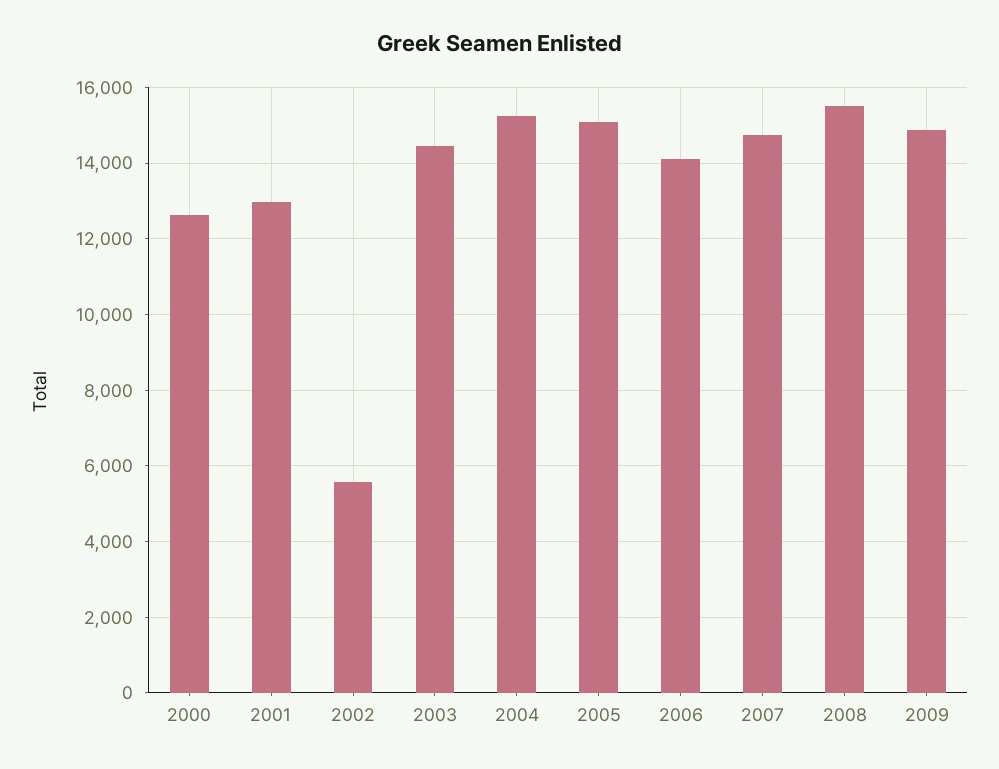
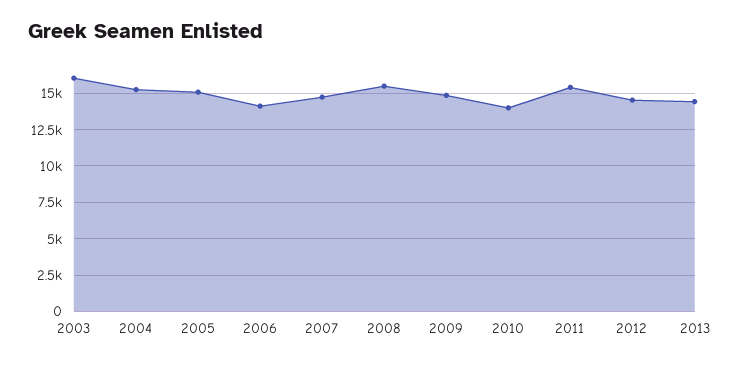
2000: 12600 -> none
2001: 13000 -> none
2002: 5600 -> none
2003: 14400 -> 16000
2010: none -> 14000
2011: none -> 15500
2012: none -> 14500
2013: none -> 14500

